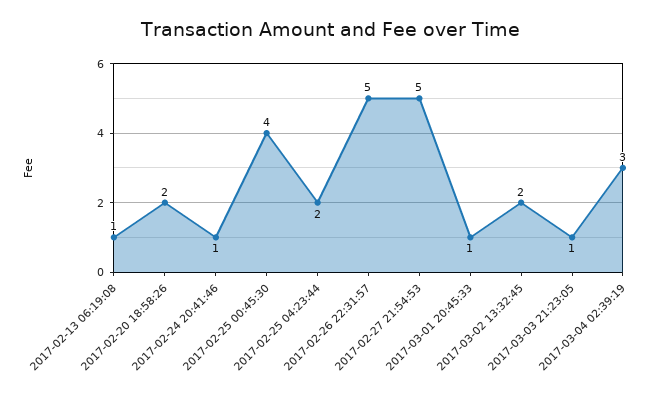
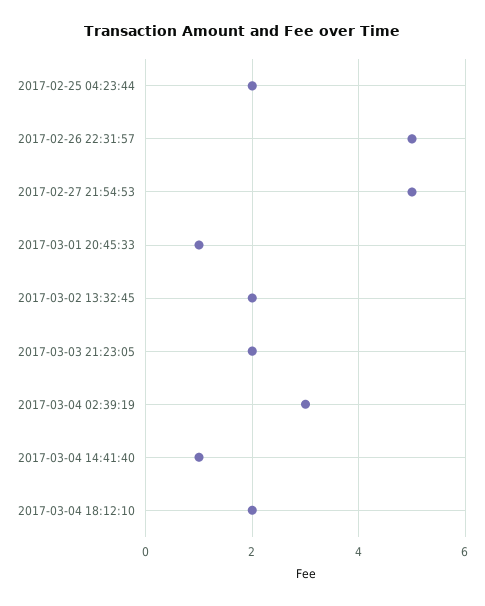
2017-02-13 06:19:08: 1 -> none
2017-02-20 18:58:26: 2 -> none
2017-02-24 20:41:46: 1 -> none
2017-02-25 00:45:30: 4 -> none
2017-03-03 21:23:05: 1 -> 2
2017-03-04 14:41:40: none -> 1
2017-03-04 18:12:10: none -> 2

